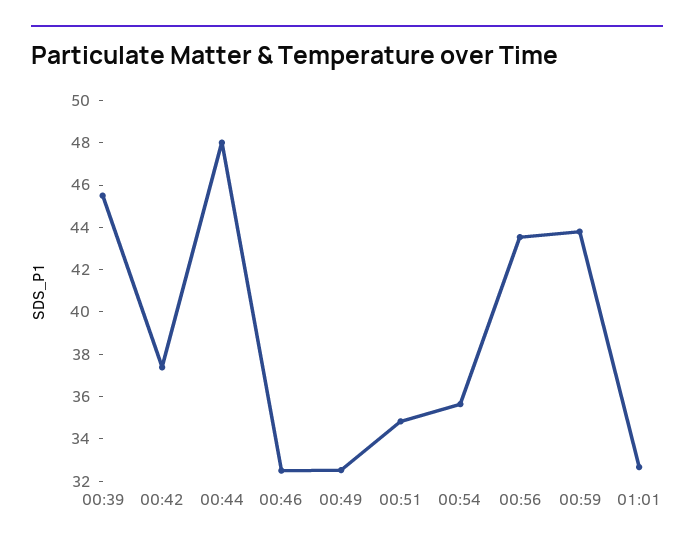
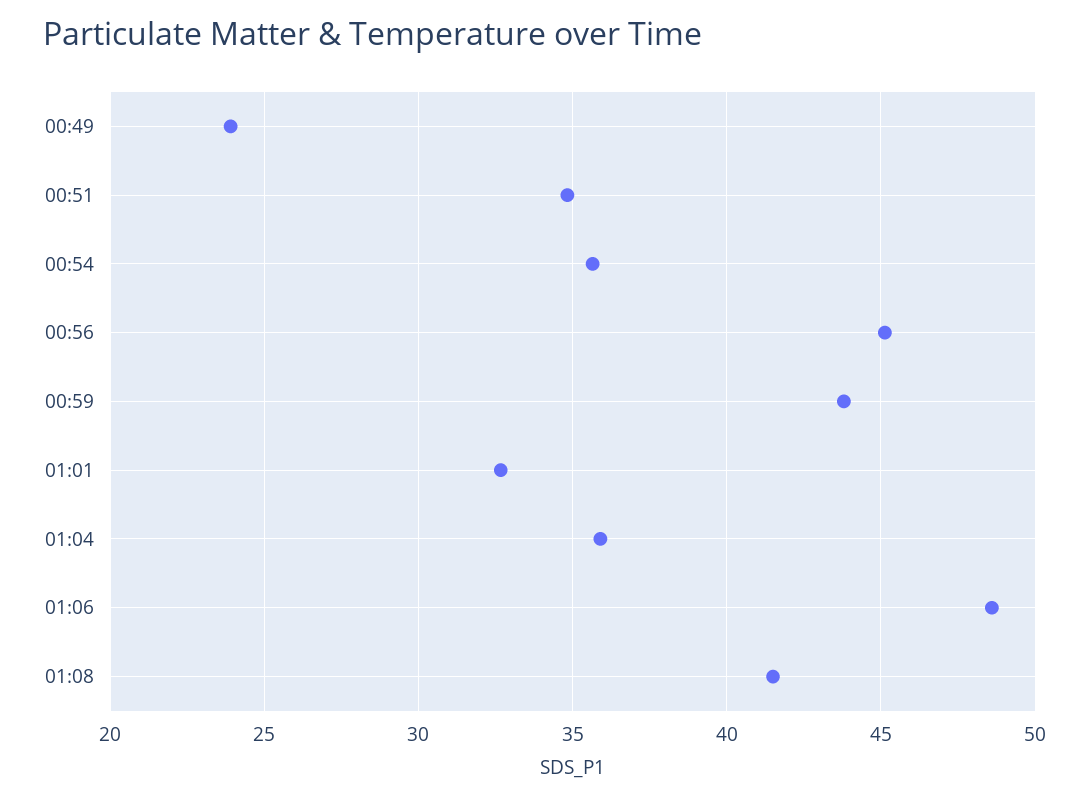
00:39: 45.5 -> none
00:42: 37.5 -> none
00:44: 48 -> none
00:46: 32.5 -> none
00:49: 32.5 -> 24
00:56: 43.5 -> 45
01:04: none -> 36
01:06: none -> 48.5
01:08: none -> 41.5

